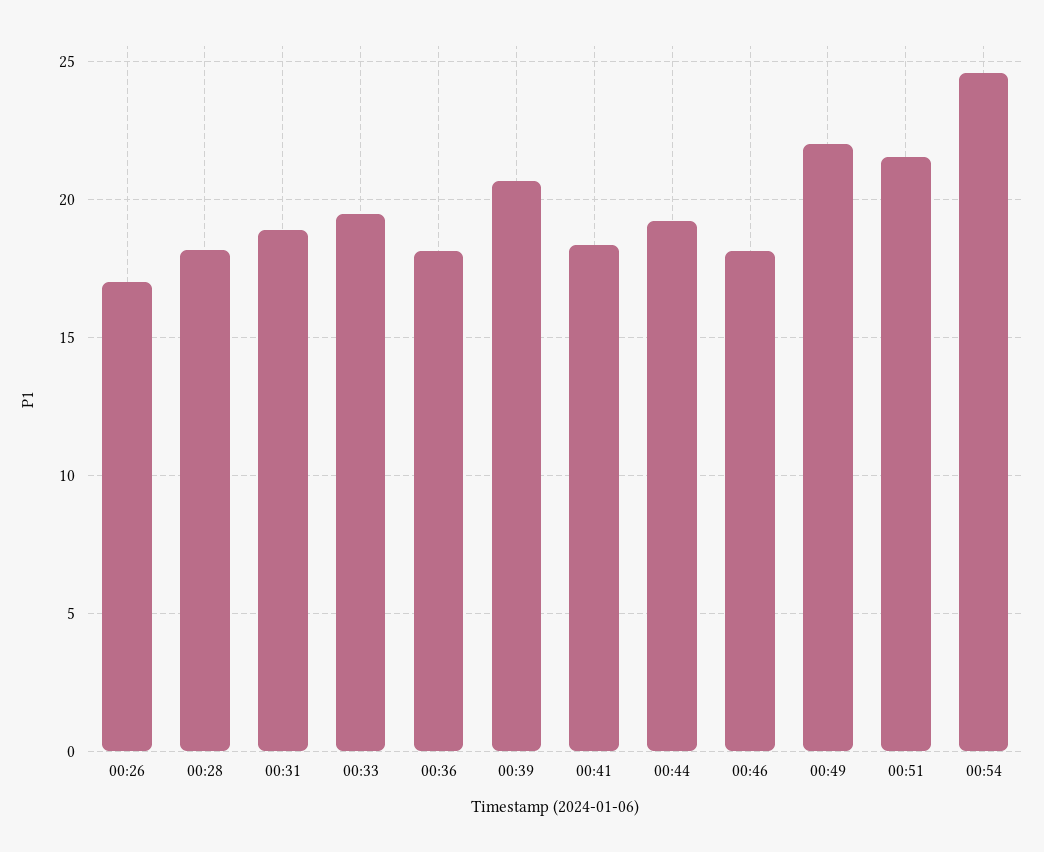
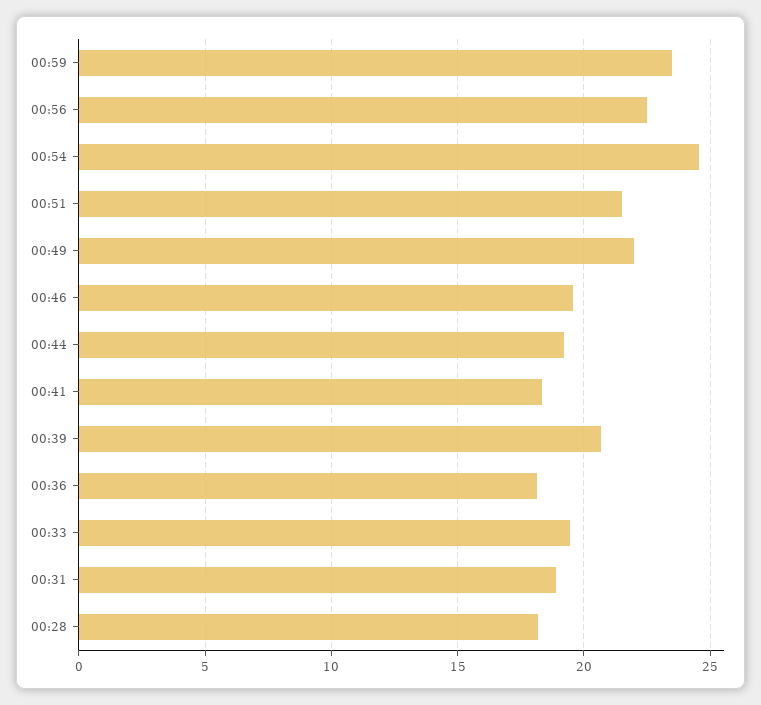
00:26: 17 -> none
00:46: 18 -> 19.5
00:59: none -> 23.5
00:56: none -> 22.5

